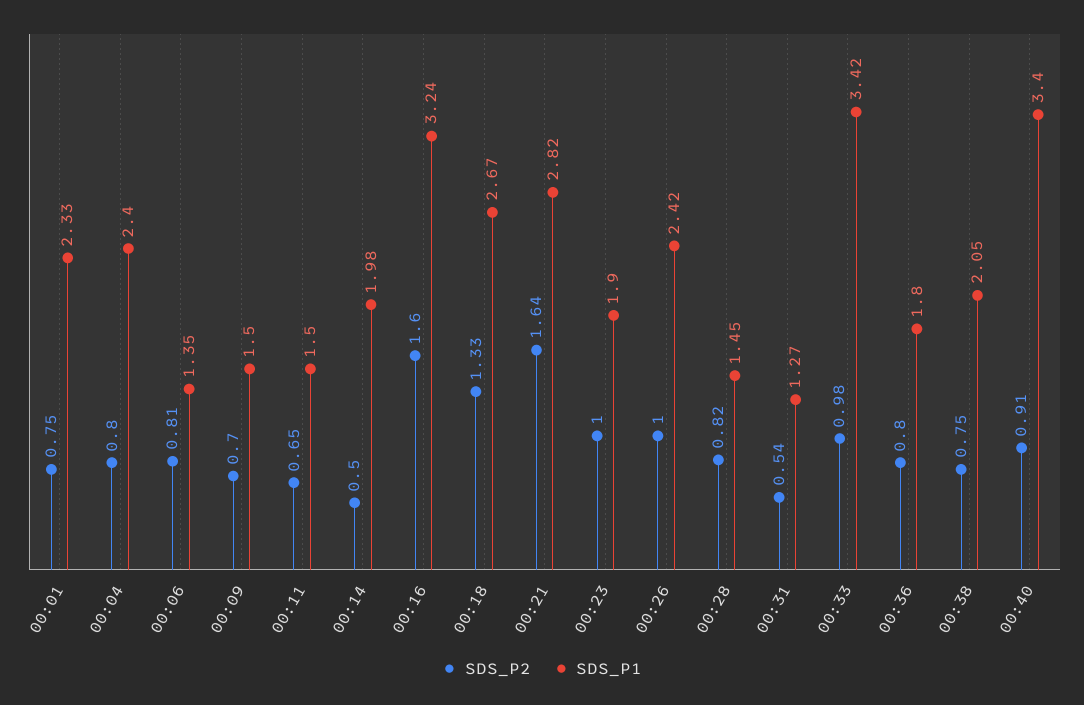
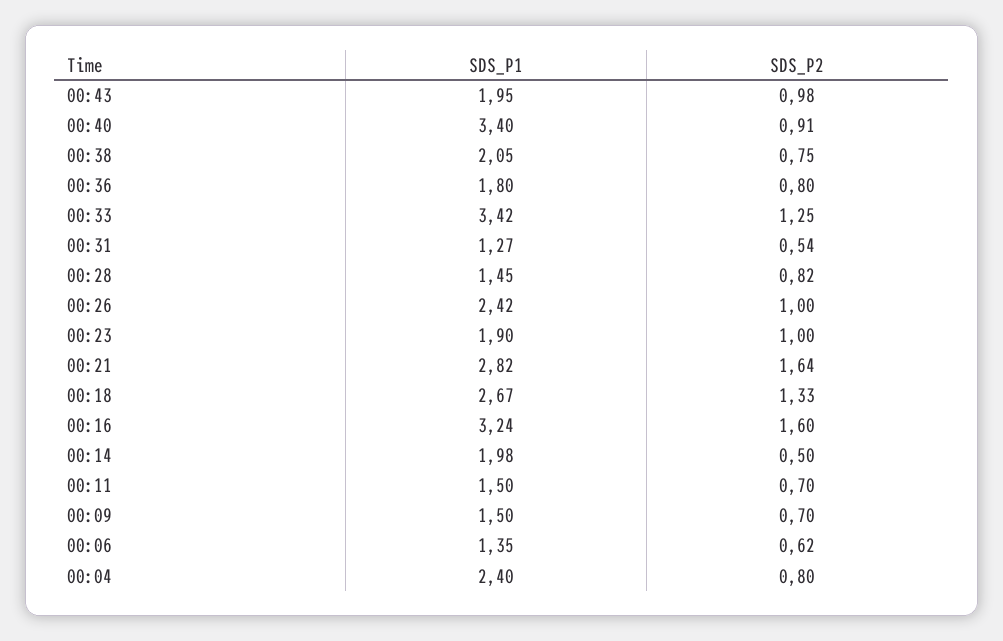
SDS_P2, 00:01: 0.75 -> none
SDS_P1, 00:01: 2.33 -> none
SDS_P2, 00:06: 0.81 -> 0.62
SDS_P2, 00:11: 0.65 -> 0.7
SDS_P2, 00:33: 0.98 -> 1.25
SDS_P1, 00:43: none -> 1.95
SDS_P2, 00:43: none -> 0.98

